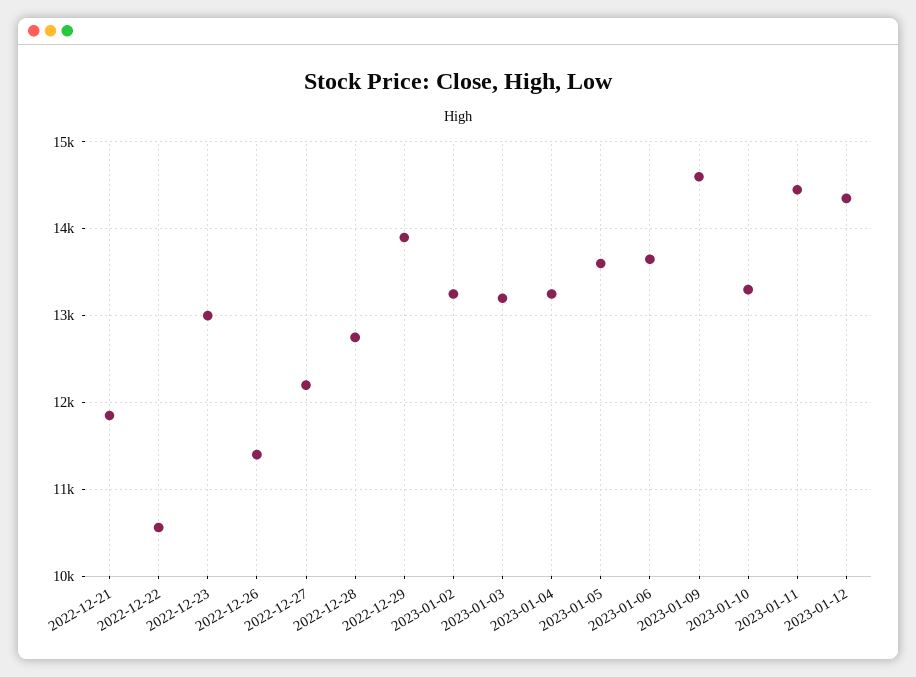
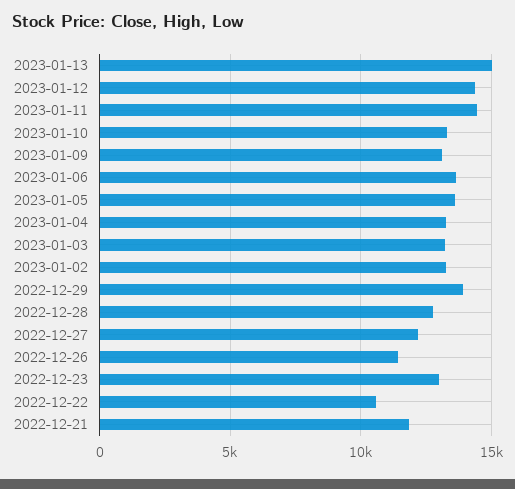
2023-01-09: 14600 -> 13000
2023-01-13: none -> 15000

